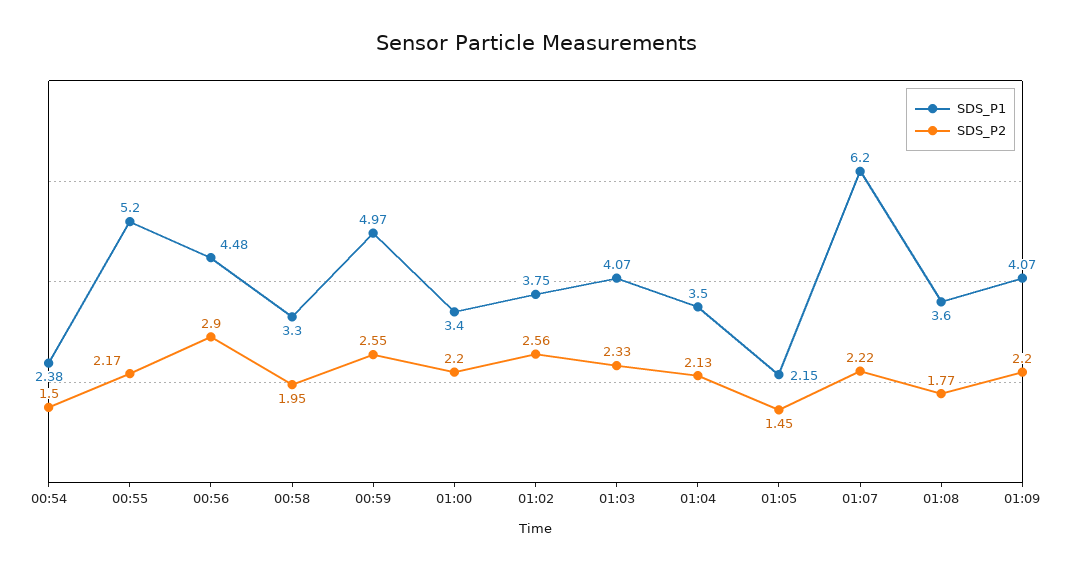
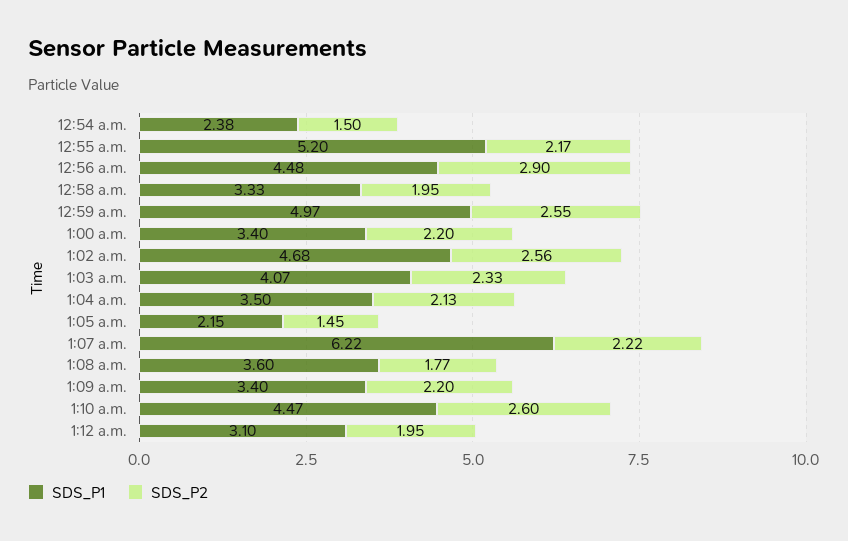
SDS_P1, 00:58: 3.3 -> 3.33
SDS_P1, 01:02: 3.75 -> 4.68
SDS_P1, 01:07: 6.2 -> 6.22
SDS_P1, 01:09: 4.07 -> 3.4
SDS_P1, 1:10 a.m.: none -> 4.47
SDS_P2, 1:10 a.m.: none -> 2.6
SDS_P1, 1:12 a.m.: none -> 3.1
SDS_P2, 1:12 a.m.: none -> 1.95

